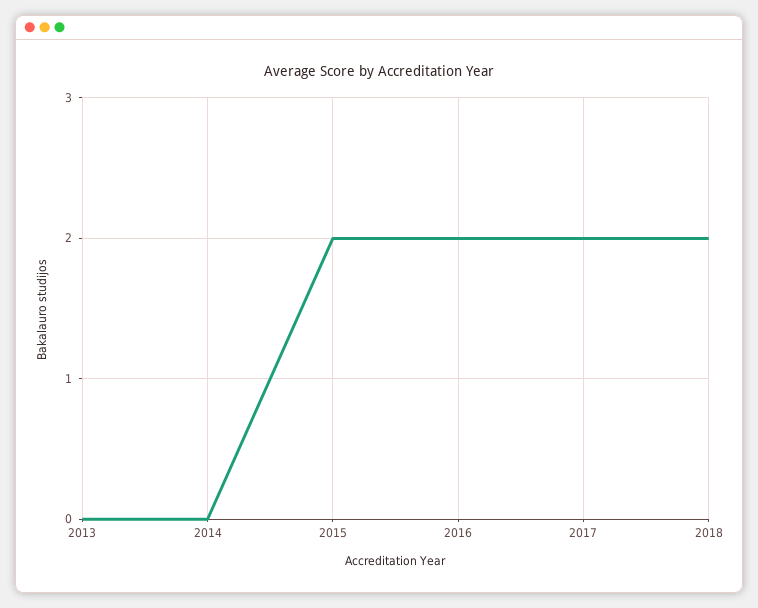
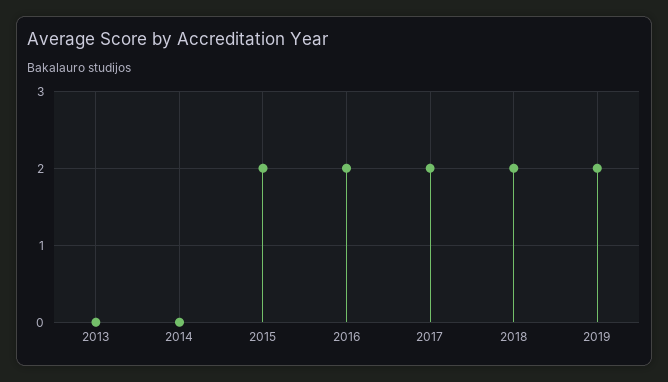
2019: none -> 2

